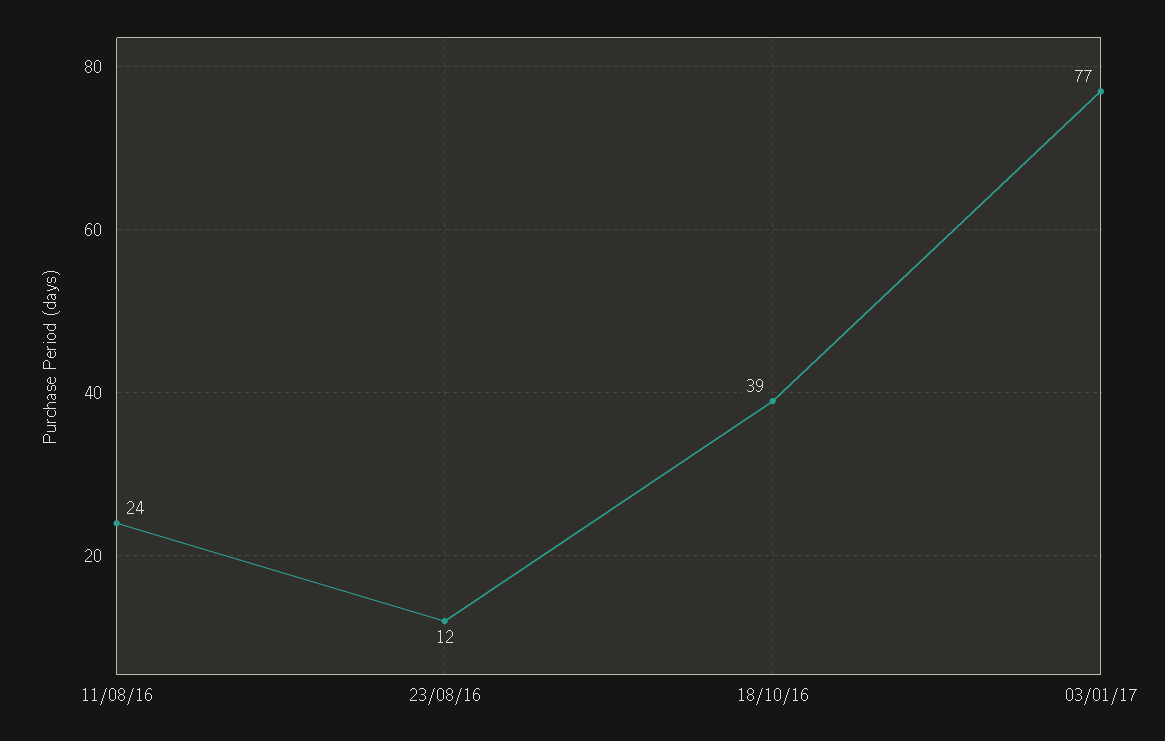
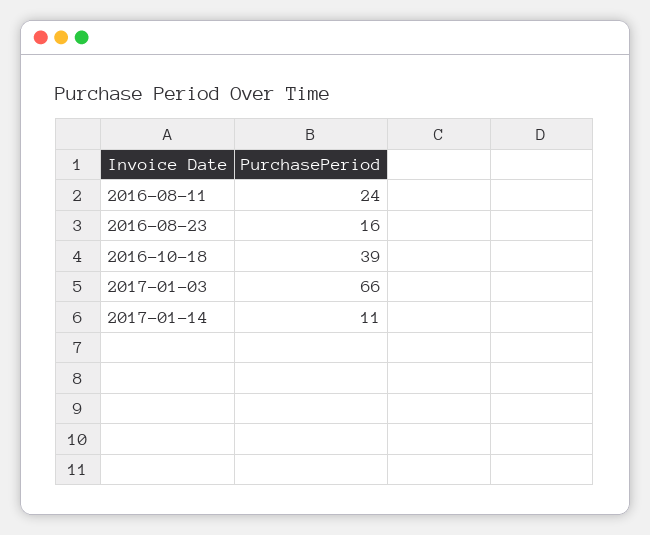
23/08/16: 12 -> 16
03/01/17: 77 -> 66
2017-01-14: none -> 11

